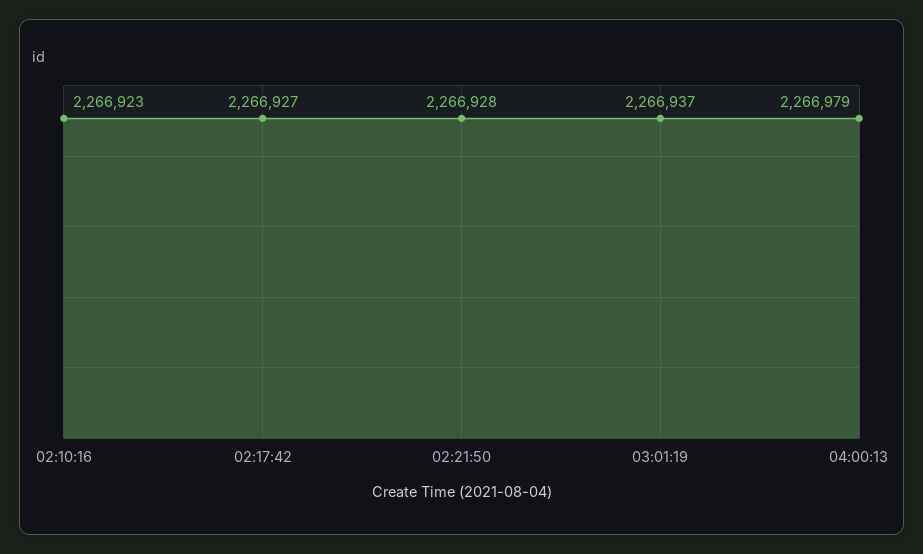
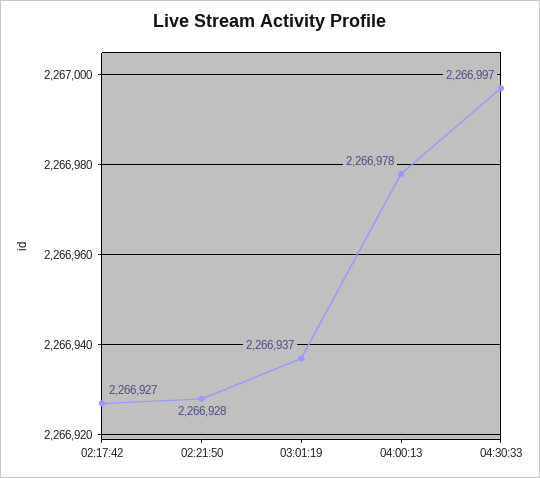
02:10:16: 2266923 -> none
04:00:13: 2266979 -> 2266978
04:30:33: none -> 2266997

